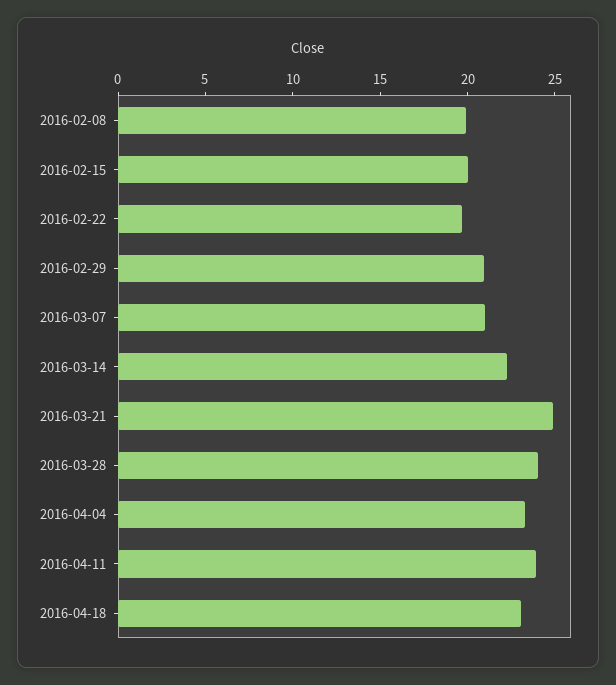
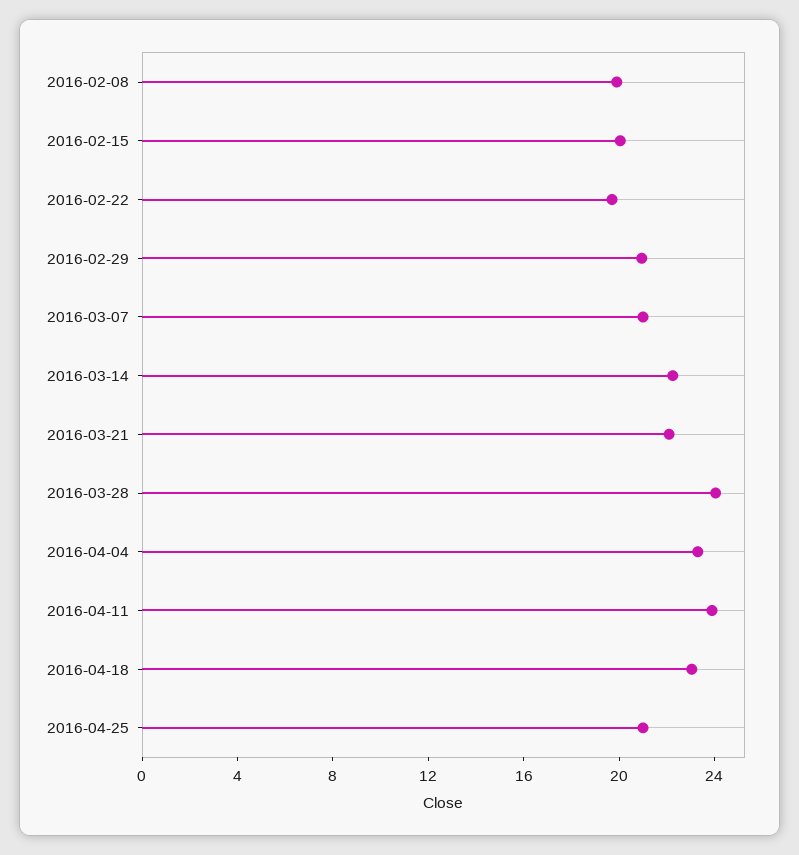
2016-03-21: 25 -> 22
2016-04-25: none -> 21

